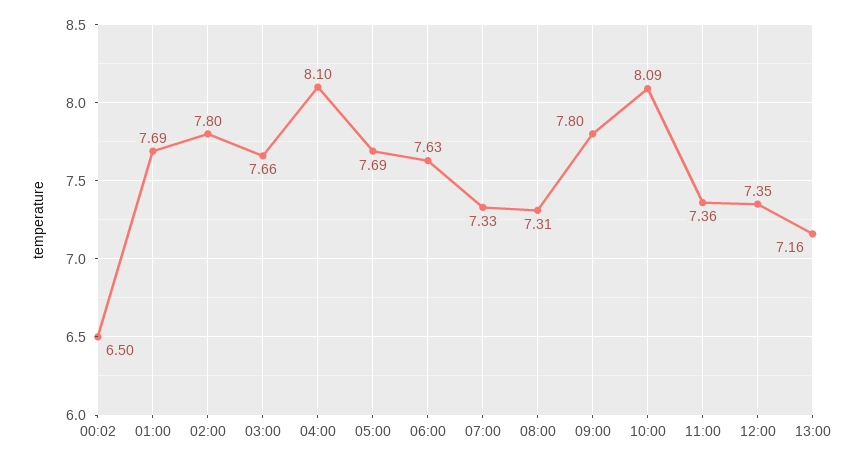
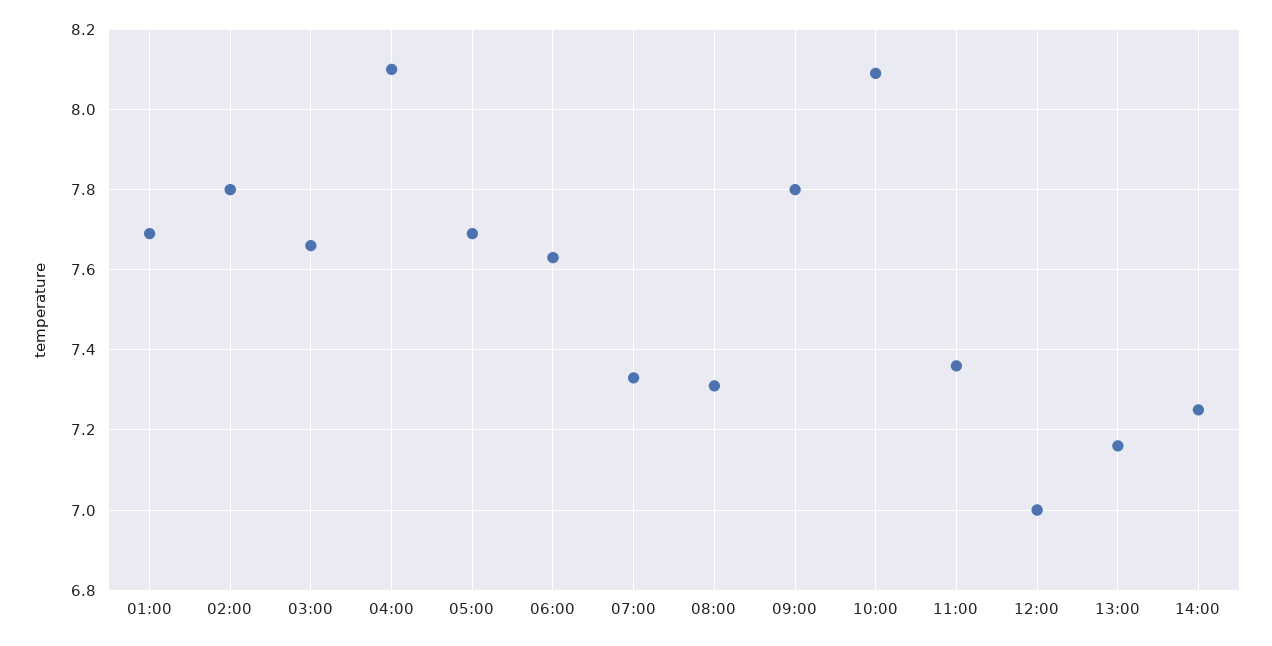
00:02: 6.5 -> none
12:00: 7.35 -> 7
14:00: none -> 7.25

